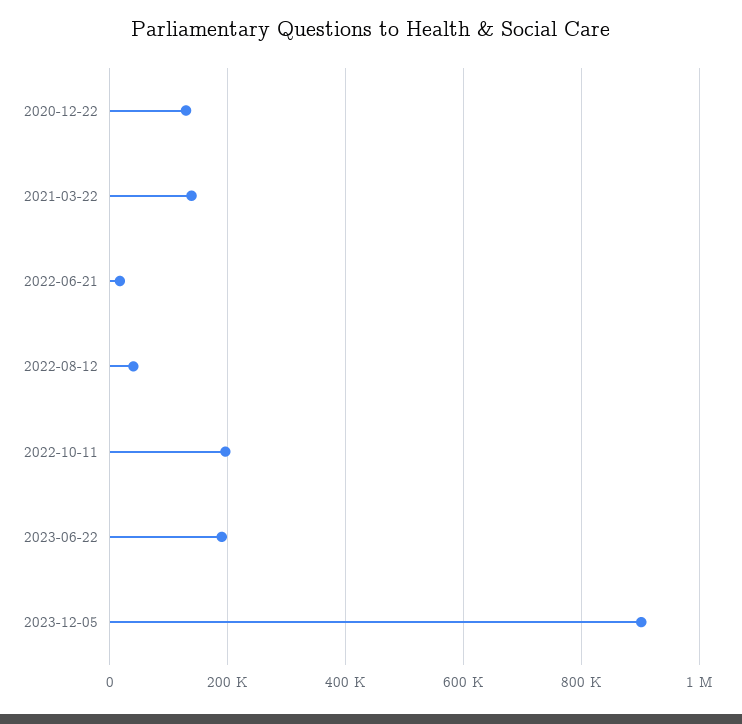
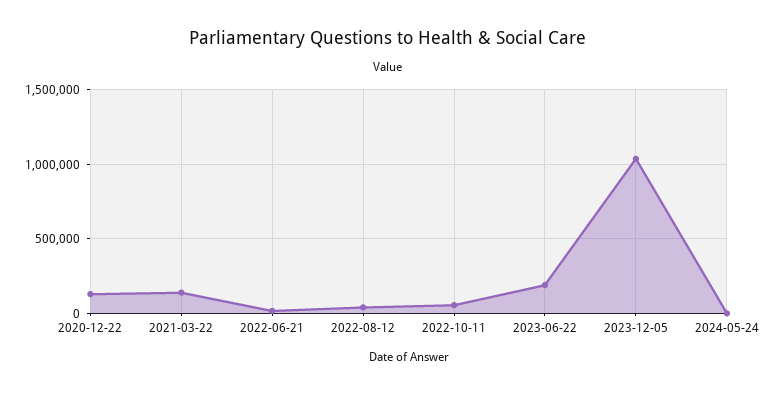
2022-10-11: 200000 -> 50000
2023-12-05: 900000 -> 1050000
2024-05-24: none -> 0

